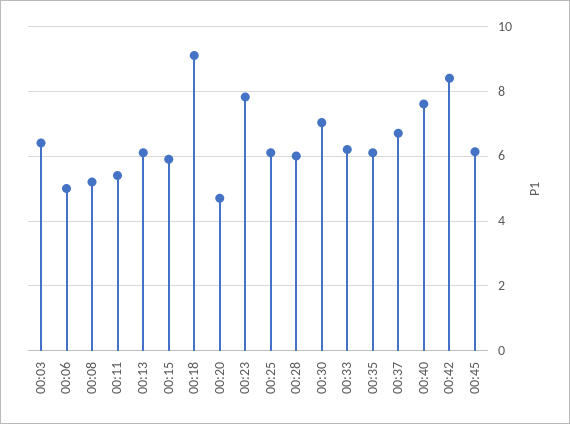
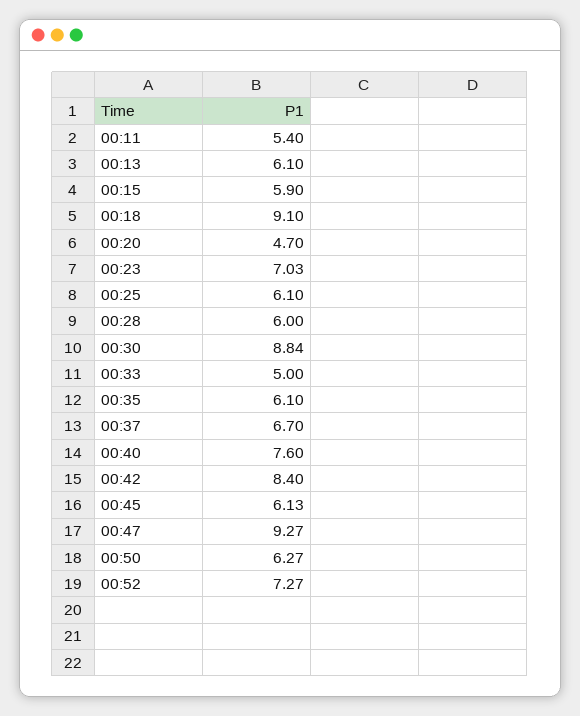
00:03: 6.4 -> none
00:06: 5 -> none
00:08: 5.2 -> none
00:23: 7.8 -> 7.03
00:30: 7 -> 8.84
00:33: 6.2 -> 5
00:47: none -> 9.27
00:50: none -> 6.27
00:52: none -> 7.27

